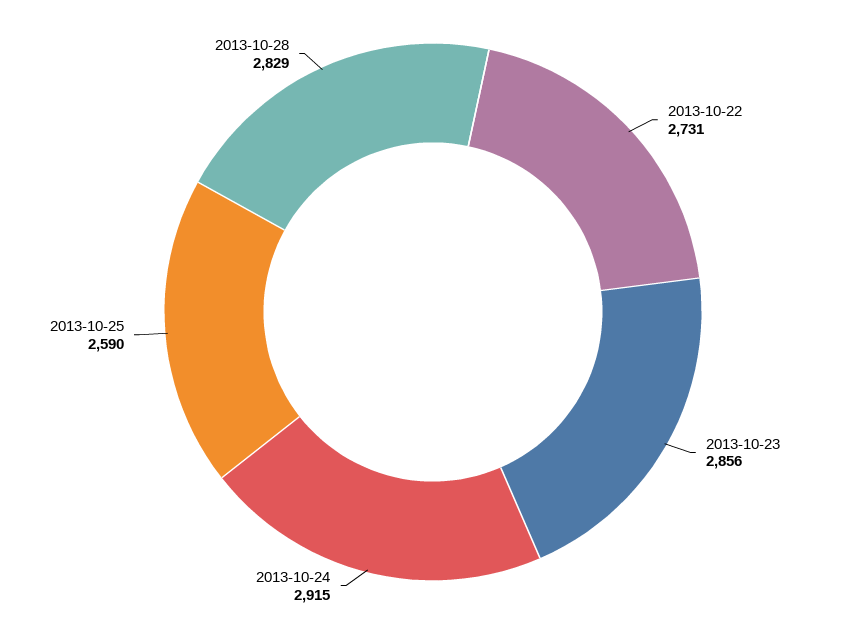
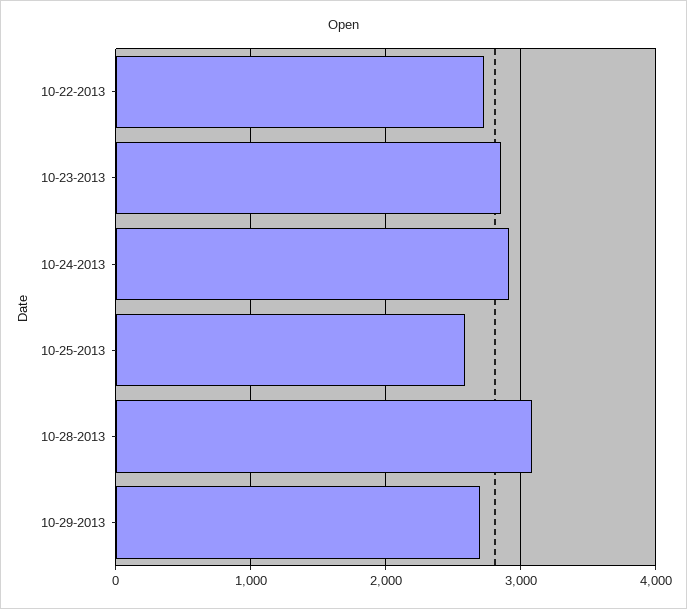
2013-10-28: 2829 -> 3100
10-29-2013: none -> 2700

